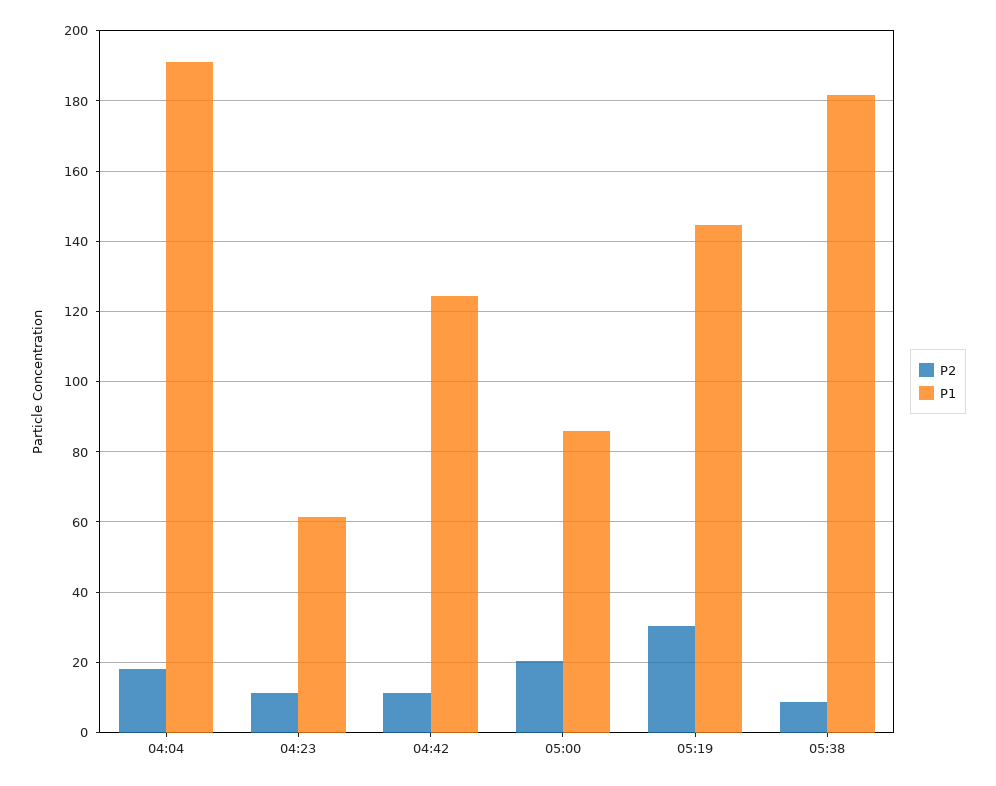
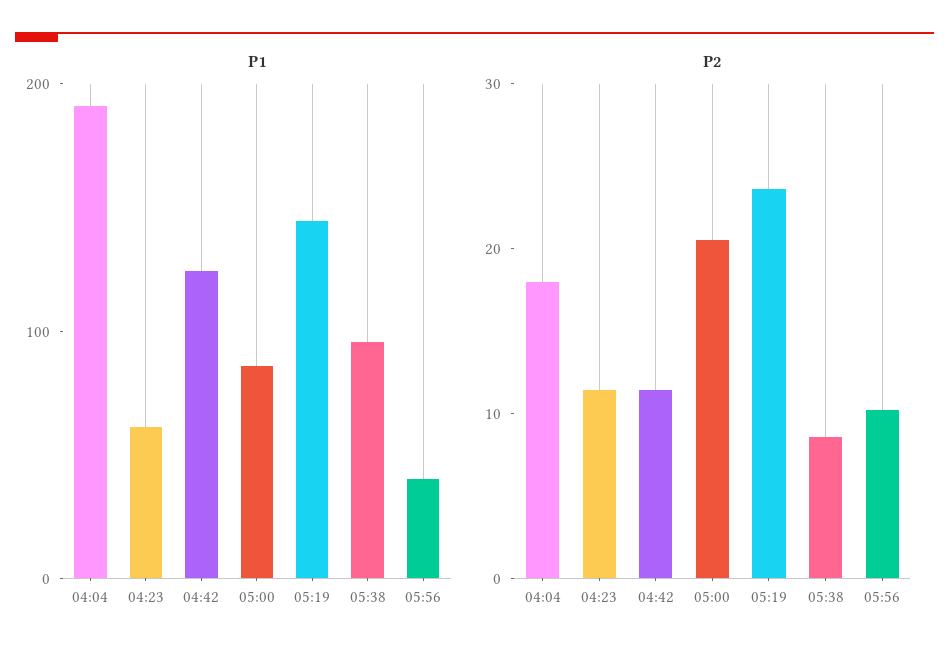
P2, 05:19: 30 -> 24
P1, 05:38: 182 -> 100
P1, 05:56: none -> 40
P2, 05:56: none -> 10

